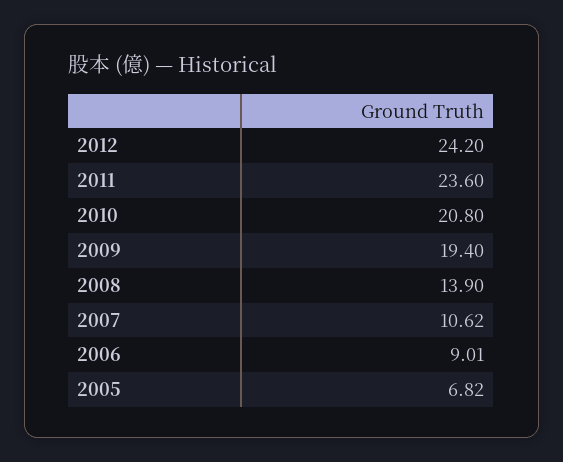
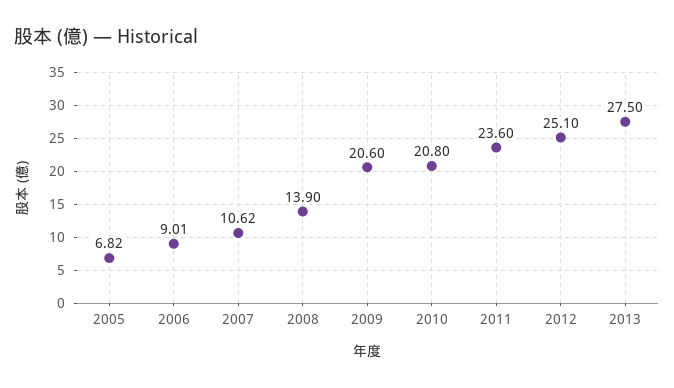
2012: 24.2 -> 25.1
2009: 19.4 -> 20.6
2013: none -> 27.5

